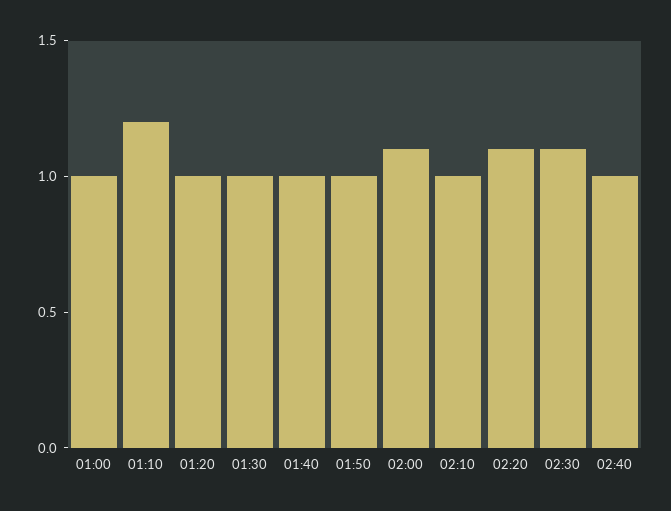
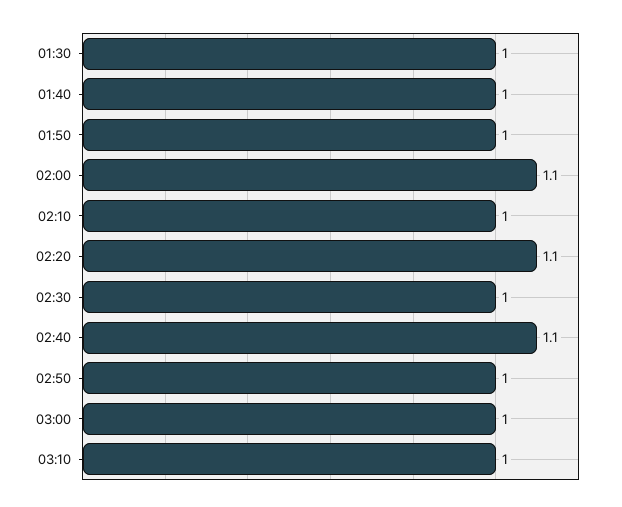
01:00: 1 -> none
01:10: 1.2 -> none
01:20: 1 -> none
02:30: 1.1 -> 1
02:40: 1 -> 1.1
02:50: none -> 1
03:00: none -> 1
03:10: none -> 1

